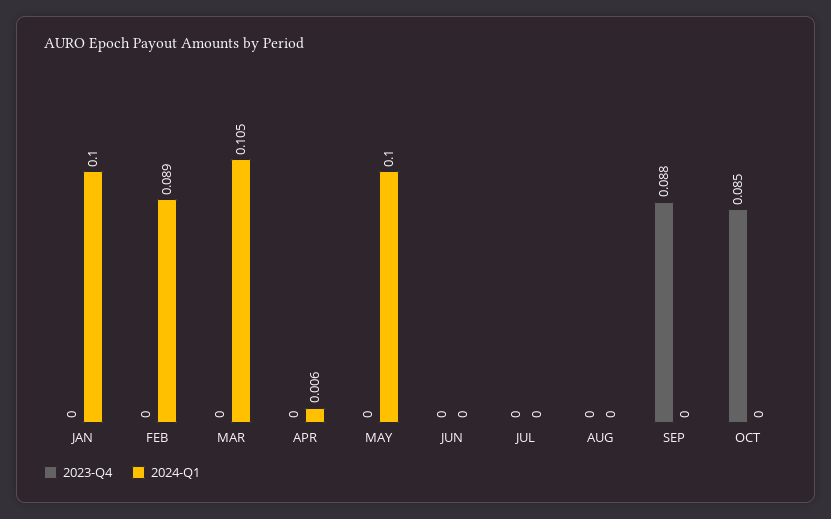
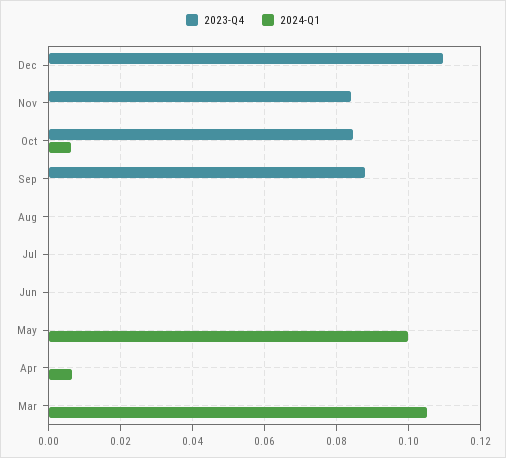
2023-Q4, JAN: 0 -> none
2024-Q1, JAN: 0.1 -> none
2023-Q4, FEB: 0 -> none
2024-Q1, FEB: 0.089 -> none
2024-Q1, OCT: 0 -> 0.006
2023-Q4, Dec: none -> 0.11
2024-Q1, Dec: none -> 0
2023-Q4, Nov: none -> 0.084
2024-Q1, Nov: none -> 0

